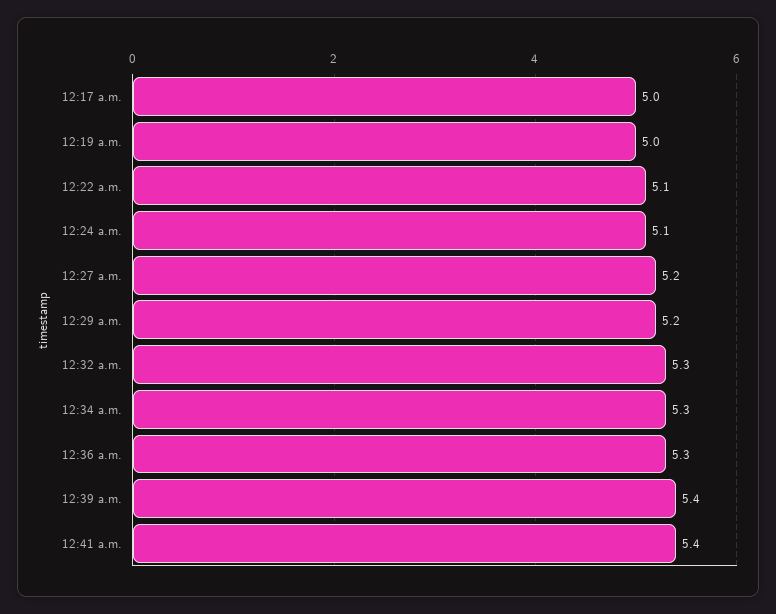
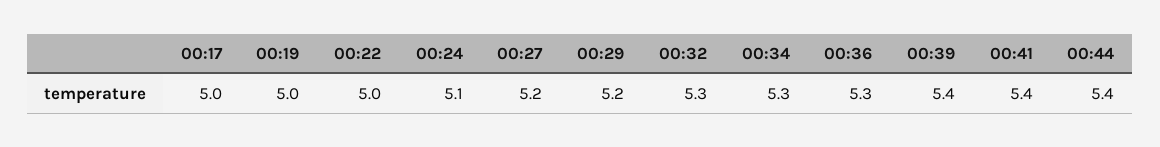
12:22 a.m.: 5.1 -> 5
00:44: none -> 5.4

